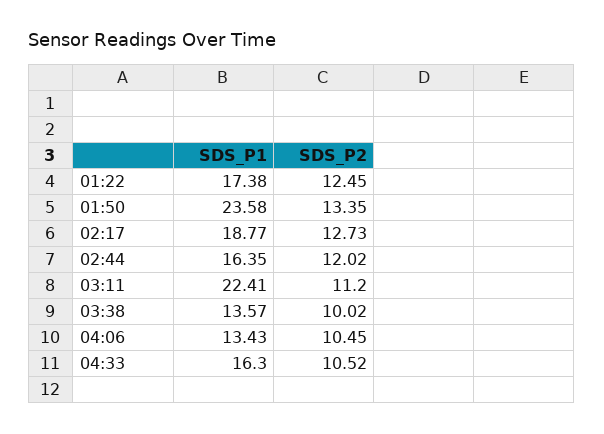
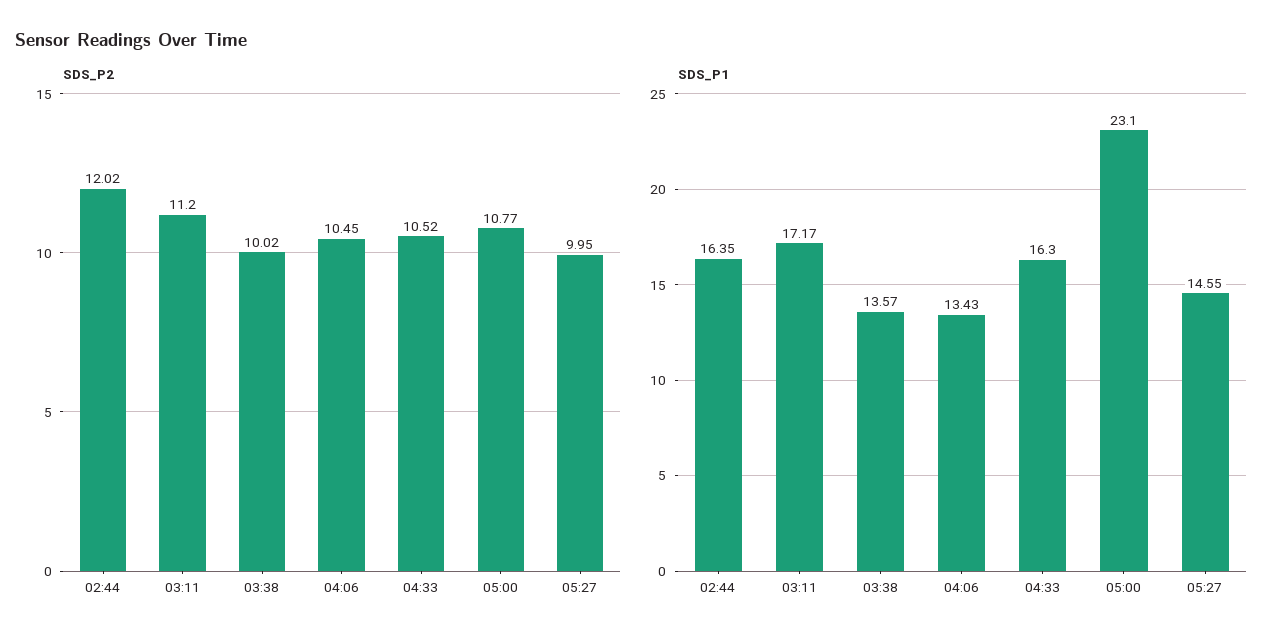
SDS_P1, 01:22: 17.38 -> none
SDS_P2, 01:22: 12.45 -> none
SDS_P1, 01:50: 23.58 -> none
SDS_P2, 01:50: 13.35 -> none
SDS_P1, 02:17: 18.77 -> none
SDS_P2, 02:17: 12.73 -> none
SDS_P1, 03:11: 22.41 -> 17.17
SDS_P2, 05:00: none -> 10.77
SDS_P2, 05:27: none -> 9.95
SDS_P1, 05:00: none -> 23.1
SDS_P1, 05:27: none -> 14.55

